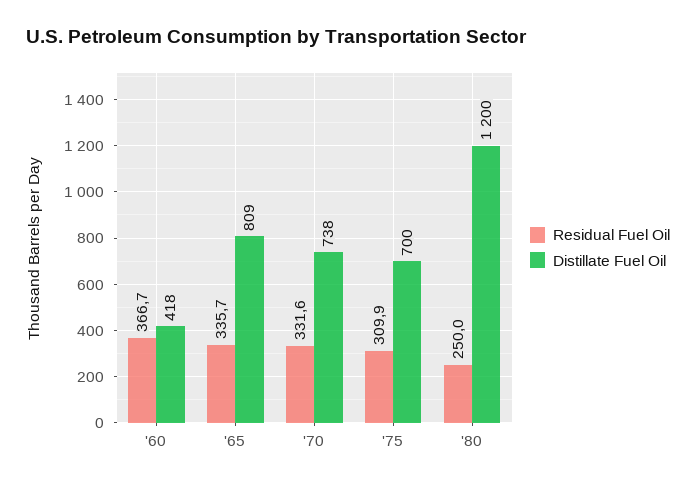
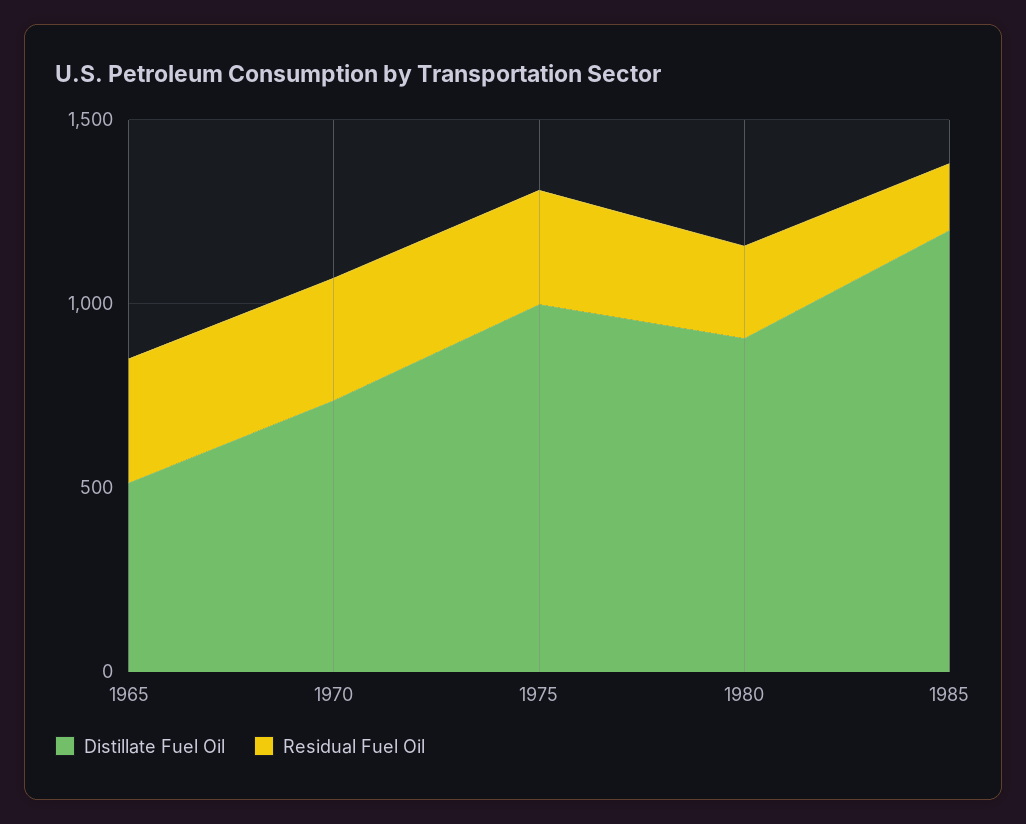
Residual Fuel Oil, '60: 366.7 -> none
Distillate Fuel Oil, '60: 418 -> none
Distillate Fuel Oil, '65: 809 -> 500
Distillate Fuel Oil, '75: 700 -> 1000
Distillate Fuel Oil, '80: 1200 -> 900
Distillate Fuel Oil, 1985: none -> 1200
Residual Fuel Oil, 1985: none -> 200

